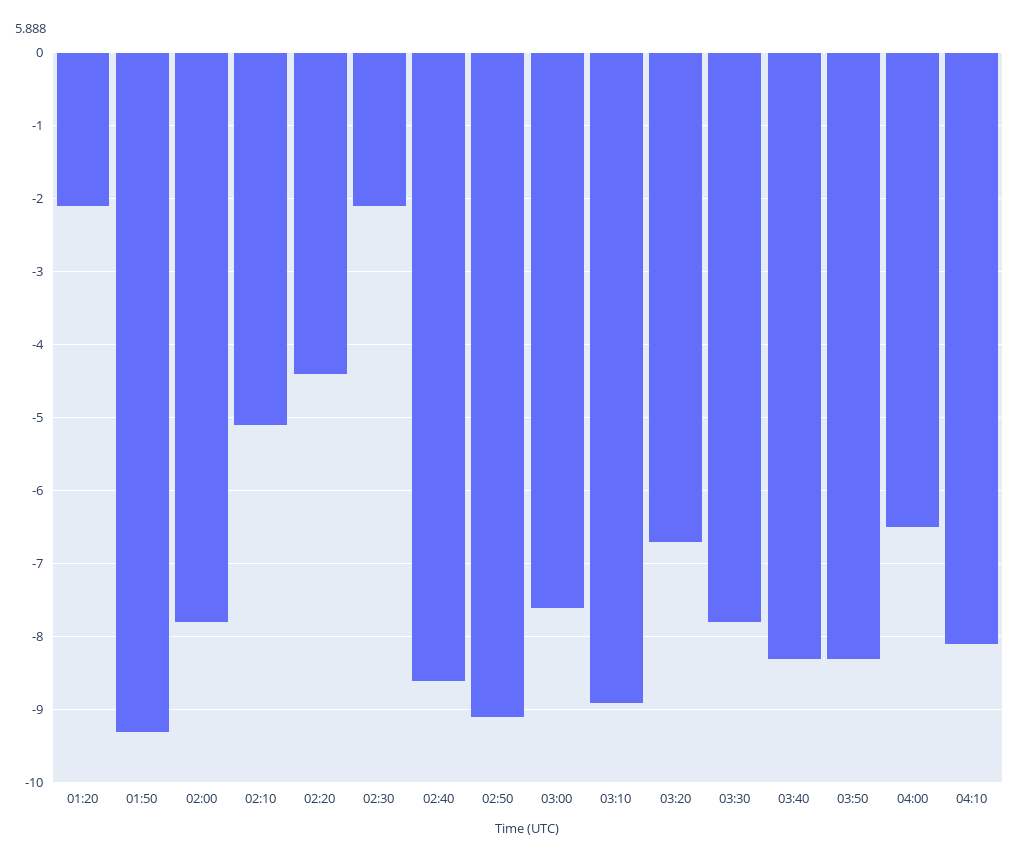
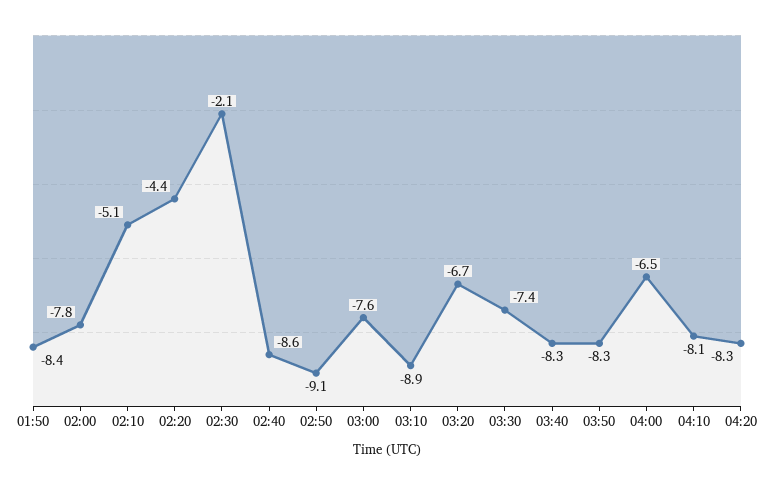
01:20: -2.1 -> none
01:50: -9.3 -> -8.4
03:30: -7.8 -> -7.4
04:20: none -> -8.3

